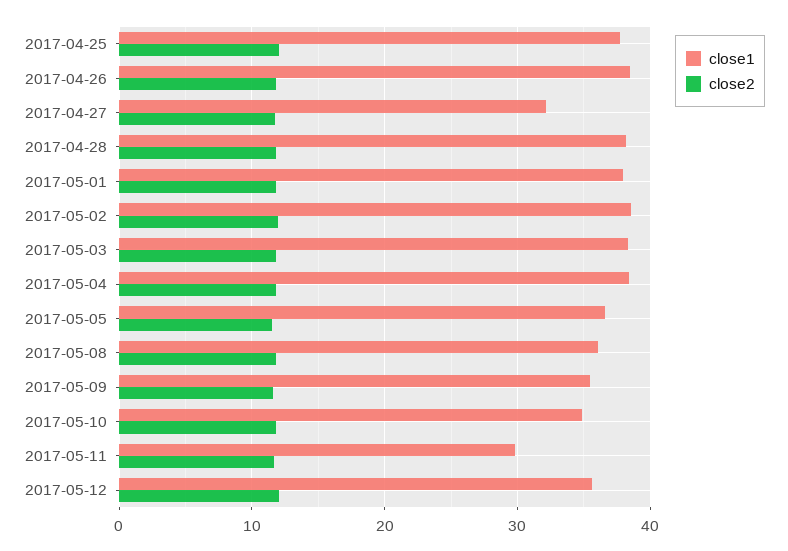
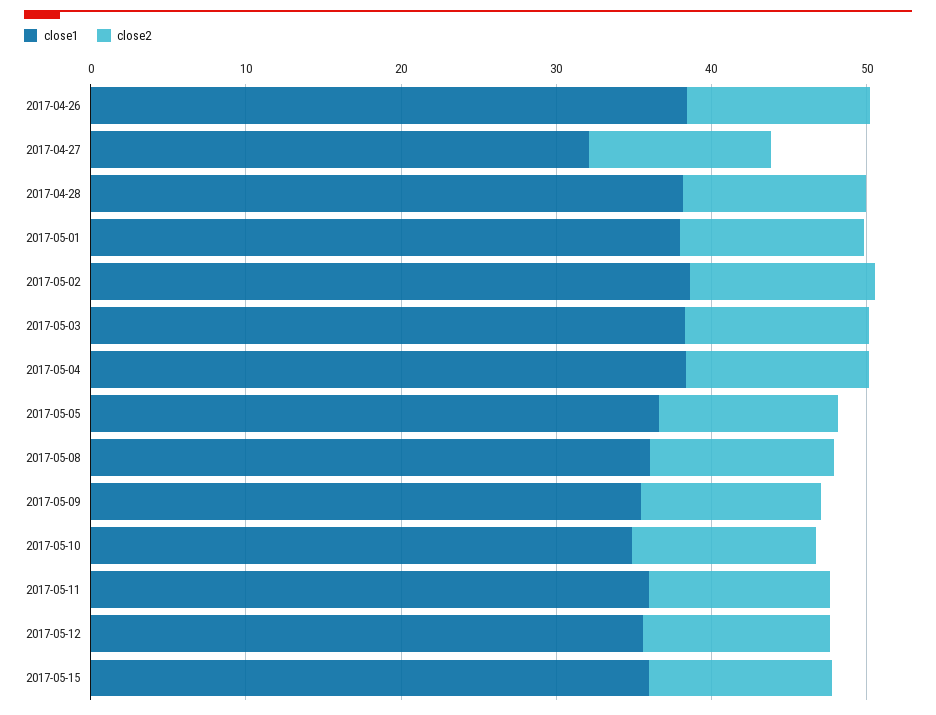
close1, 2017-04-25: 38 -> none
close2, 2017-04-25: 12 -> none
close1, 2017-05-11: 30 -> 36
close1, 2017-05-15: none -> 36
close2, 2017-05-15: none -> 12

